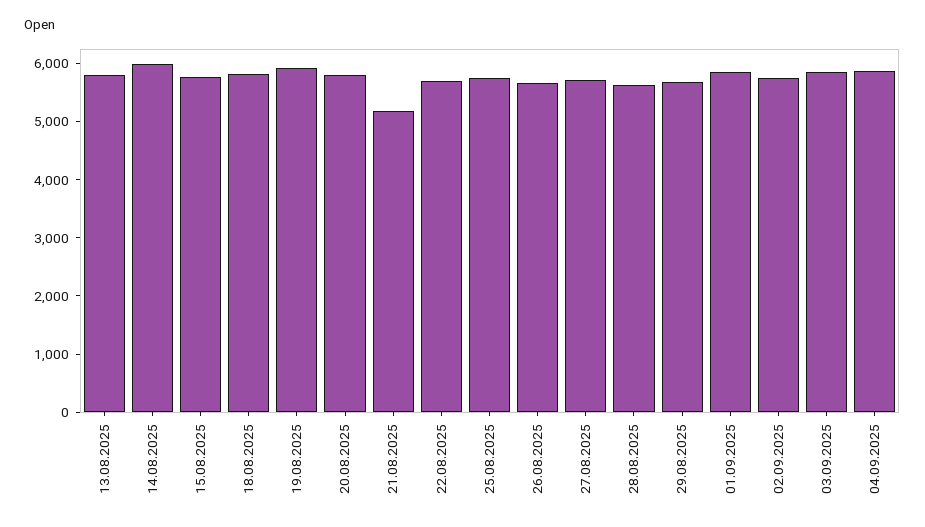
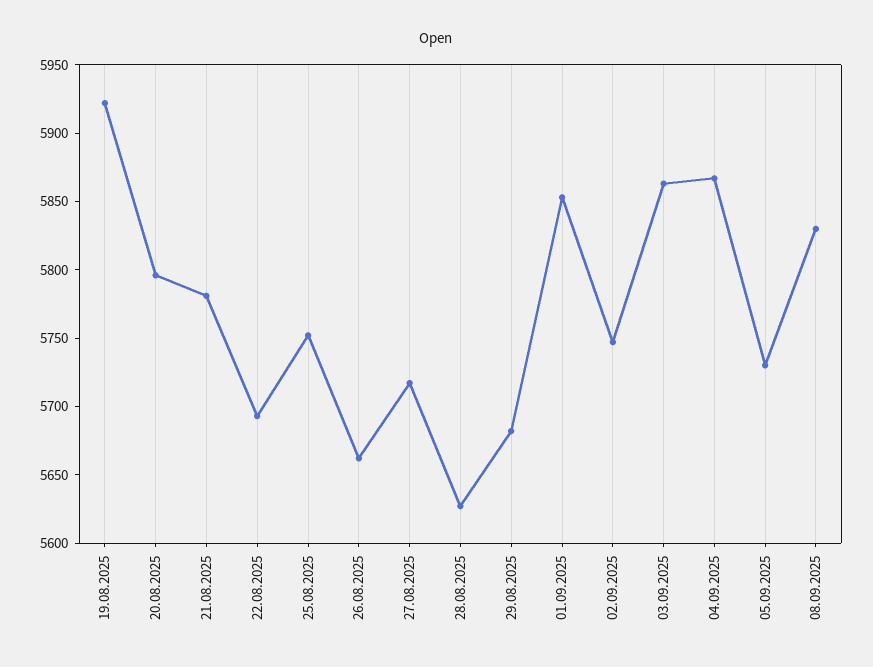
13.08.2025: 5800 -> none
14.08.2025: 6000 -> none
15.08.2025: 5800 -> none
18.08.2025: 5800 -> none
21.08.2025: 5200 -> 5780
05.09.2025: none -> 5730
08.09.2025: none -> 5830

